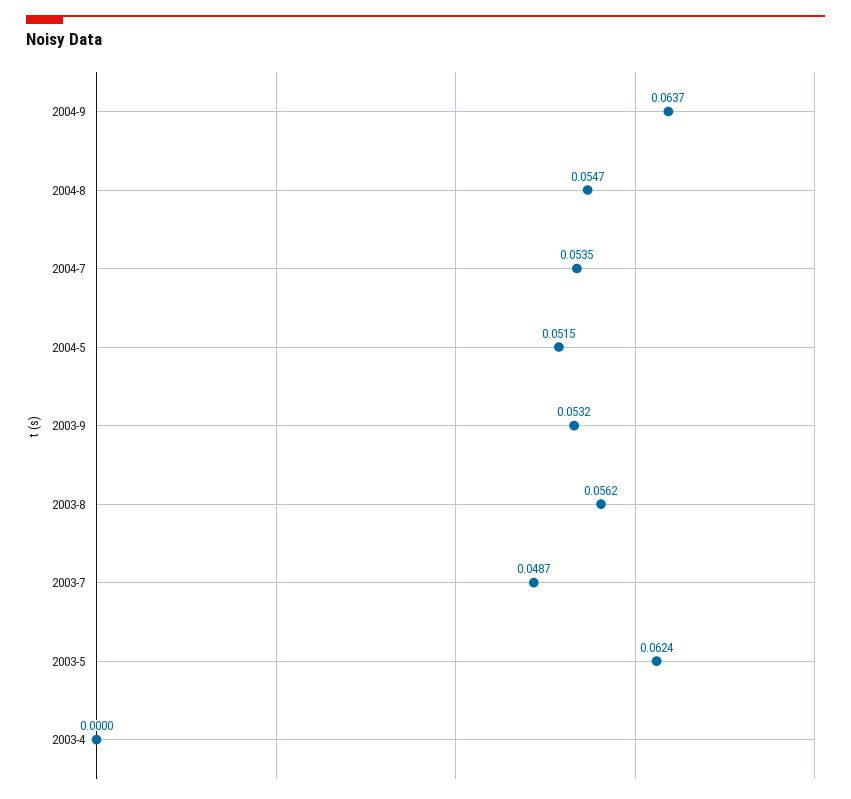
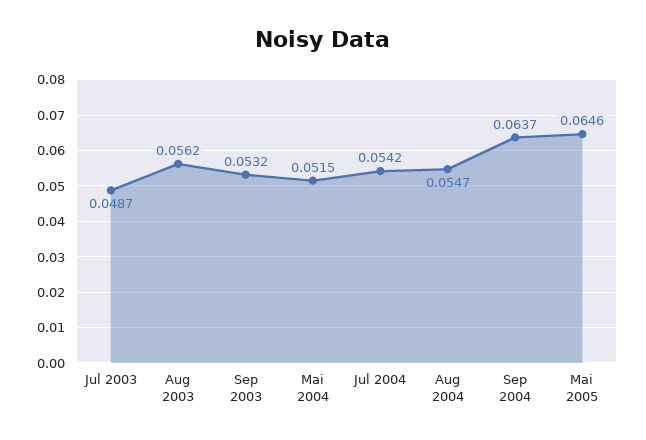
2004-7: 0.0535 -> 0.0542
2003-5: 0.0624 -> none
2003-4: 0 -> none
Mai 2005: none -> 0.0646

